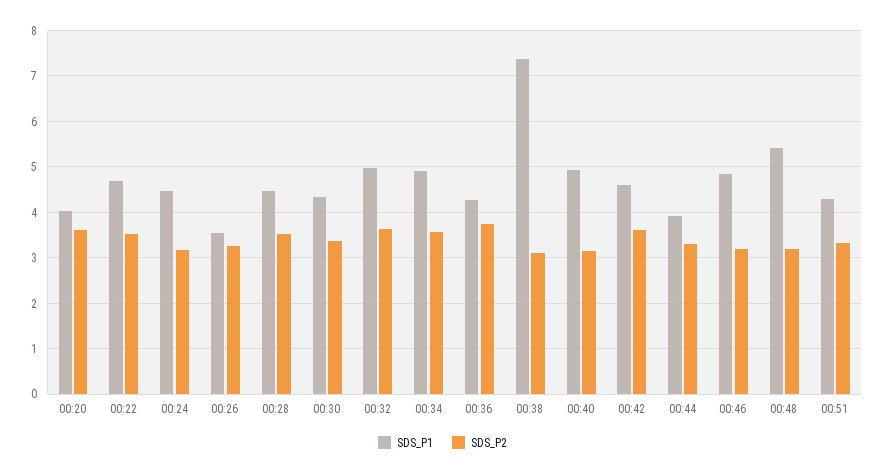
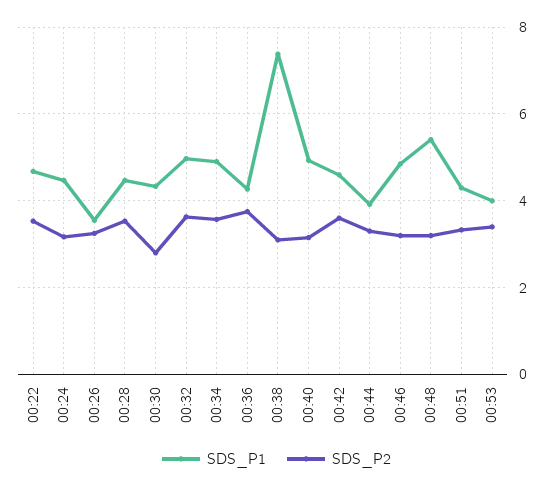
SDS_P1, 00:20: 4 -> none
SDS_P2, 00:20: 3.6 -> none
SDS_P2, 00:30: 3.4 -> 2.8
SDS_P1, 00:53: none -> 4
SDS_P2, 00:53: none -> 3.4

